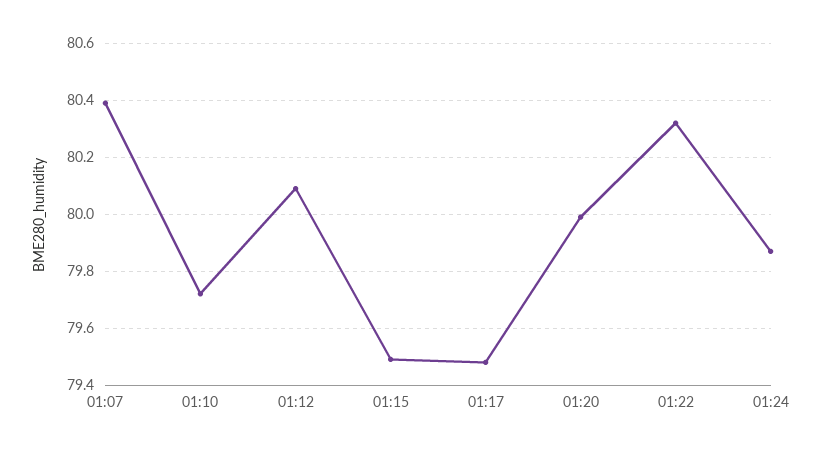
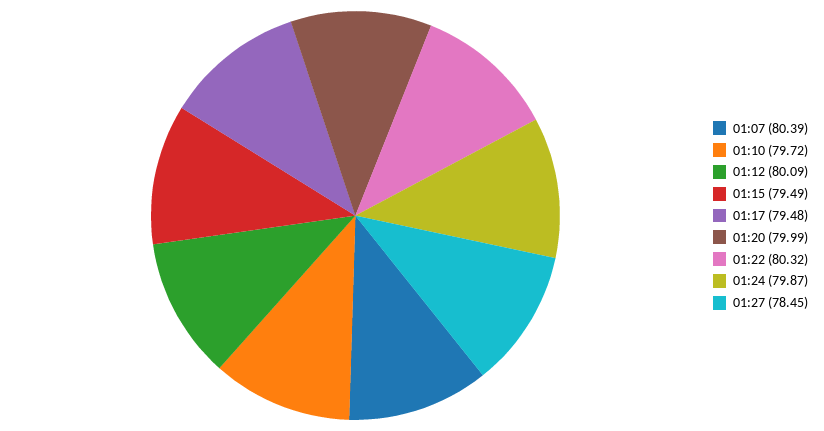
01:27: none -> 78.45

